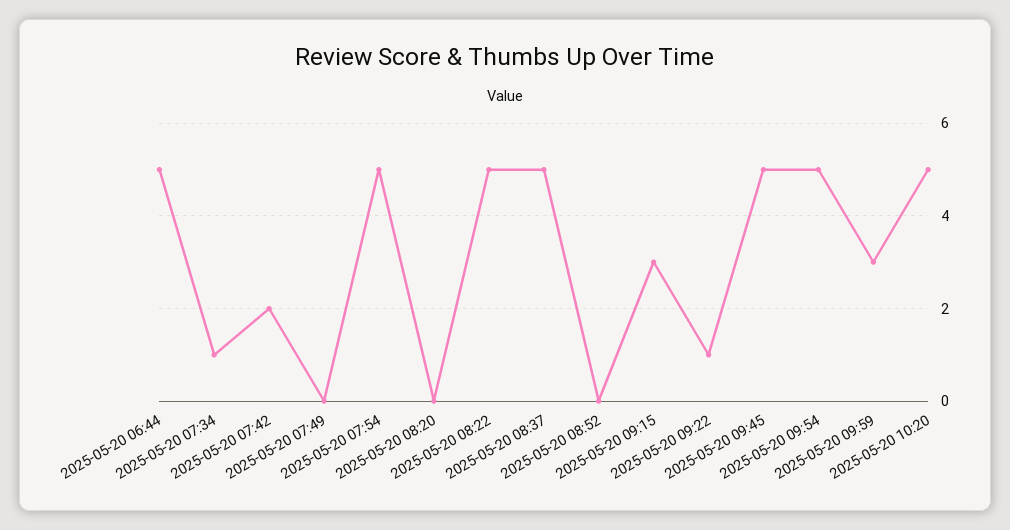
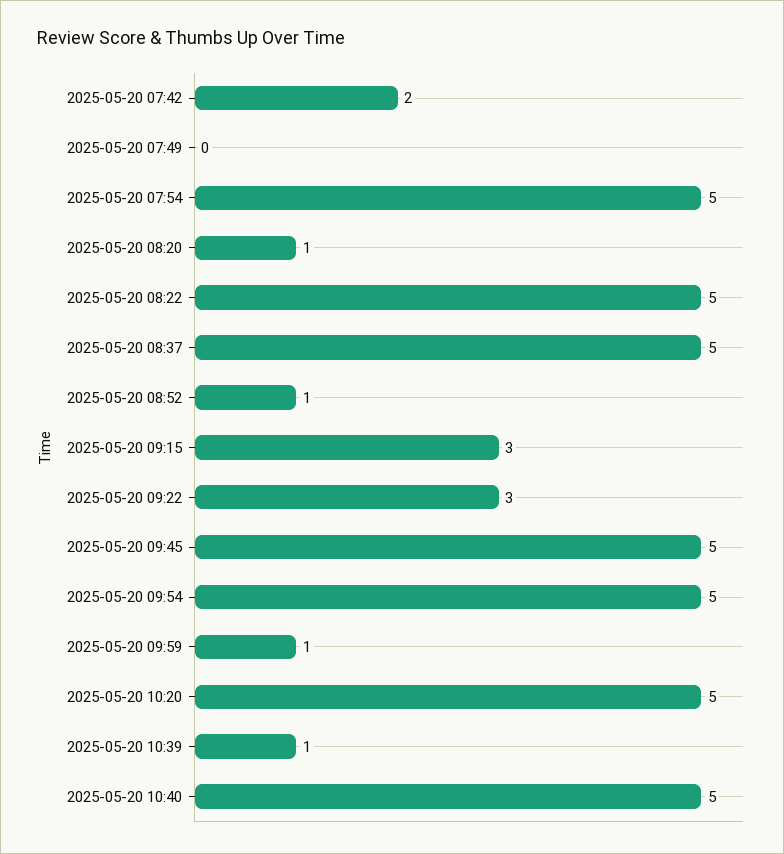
2025-05-20 06:44: 5 -> none
2025-05-20 07:34: 1 -> none
2025-05-20 08:20: 0 -> 1
2025-05-20 08:52: 0 -> 1
2025-05-20 09:22: 1 -> 3
2025-05-20 09:59: 3 -> 1
2025-05-20 10:39: none -> 1
2025-05-20 10:40: none -> 5

